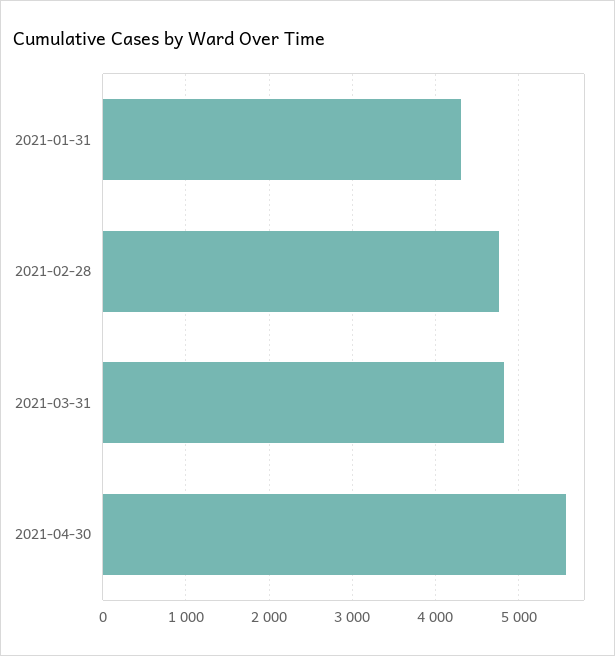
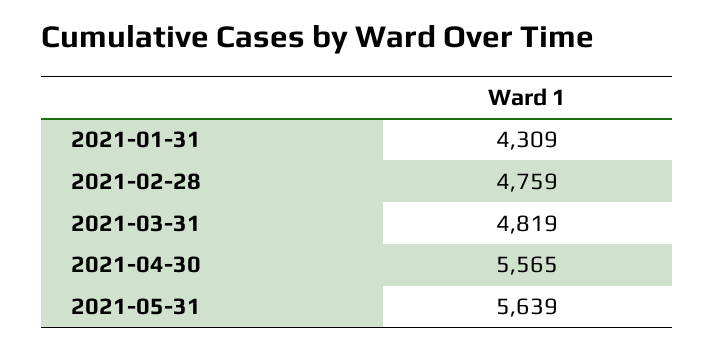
2021-05-31: none -> 5639

